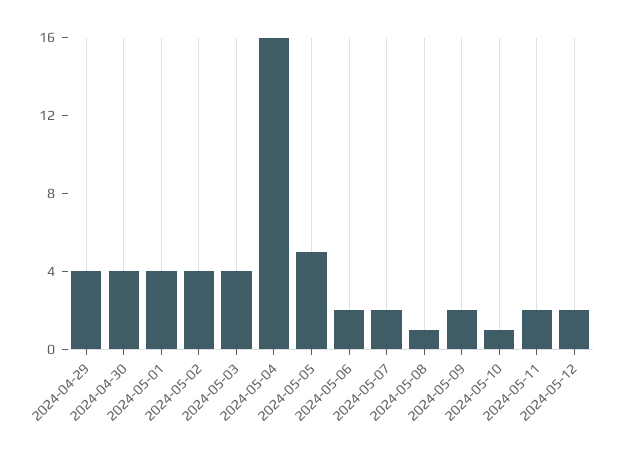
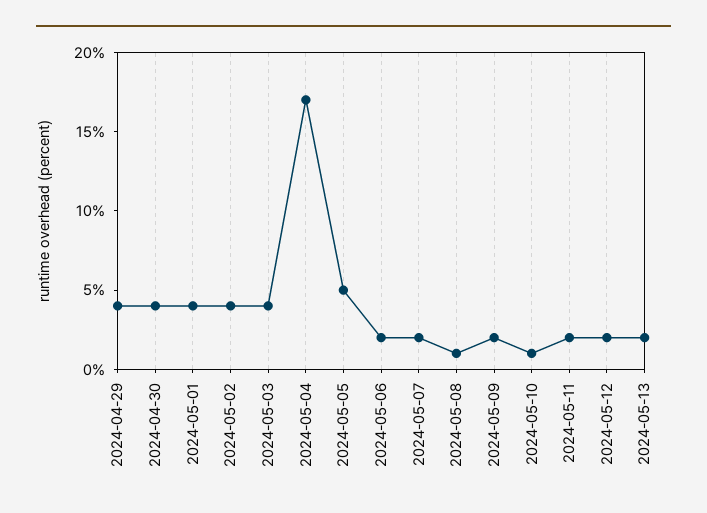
2024-05-04: 16 -> 17
2024-05-13: none -> 2

